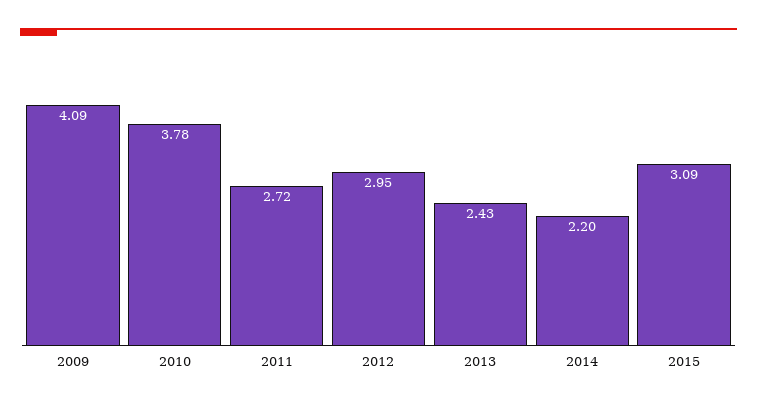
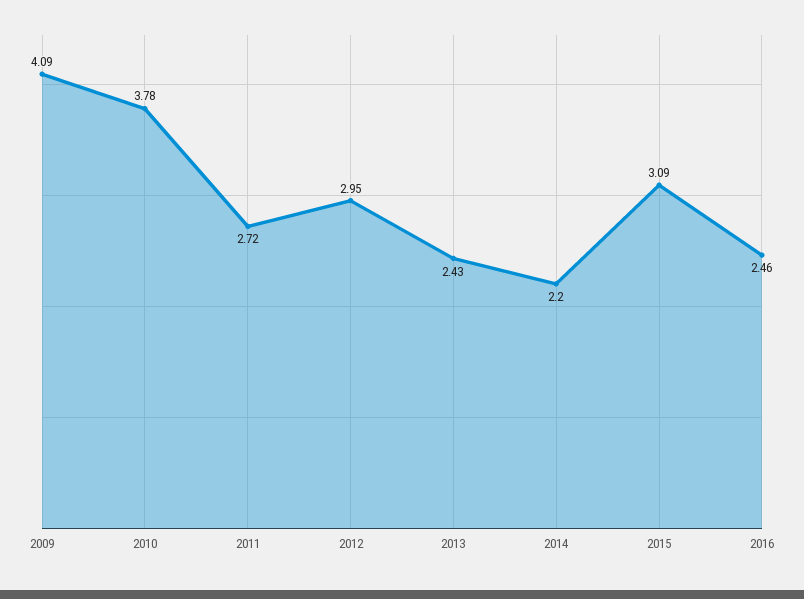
2016: none -> 2.46

